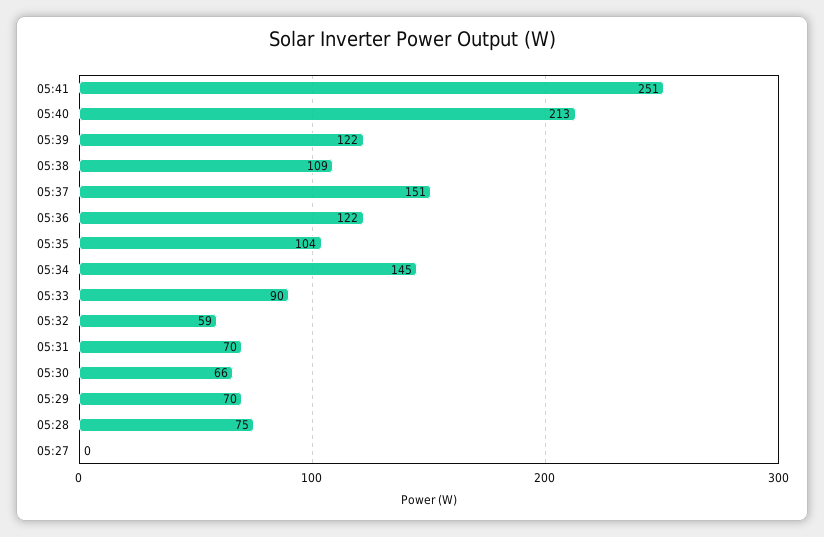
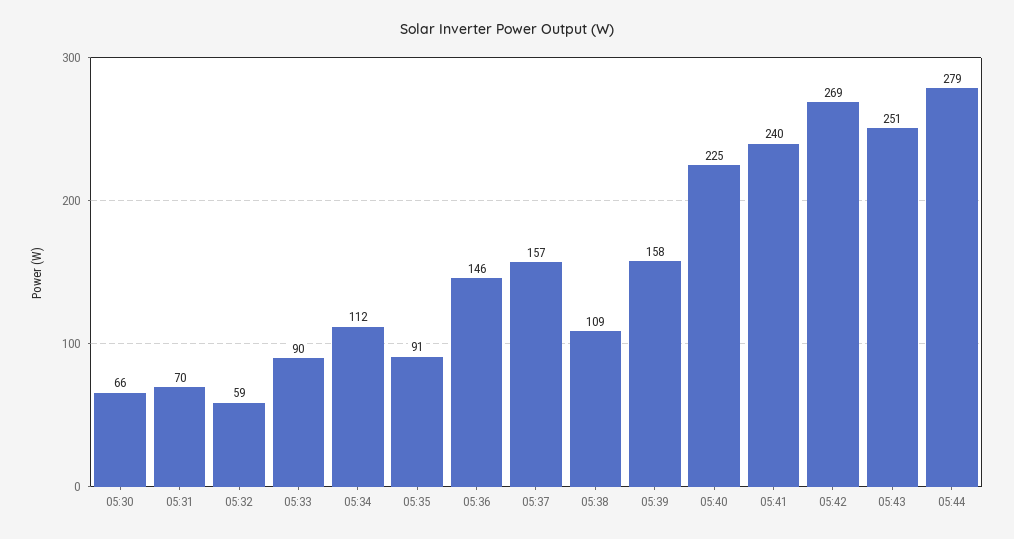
05:41: 251 -> 240
05:40: 213 -> 225
05:39: 122 -> 158
05:37: 151 -> 157
05:36: 122 -> 146
05:35: 104 -> 91
05:34: 145 -> 112
05:29: 70 -> none
05:28: 75 -> none
05:27: 0 -> none
05:42: none -> 269
05:43: none -> 251
05:44: none -> 279

